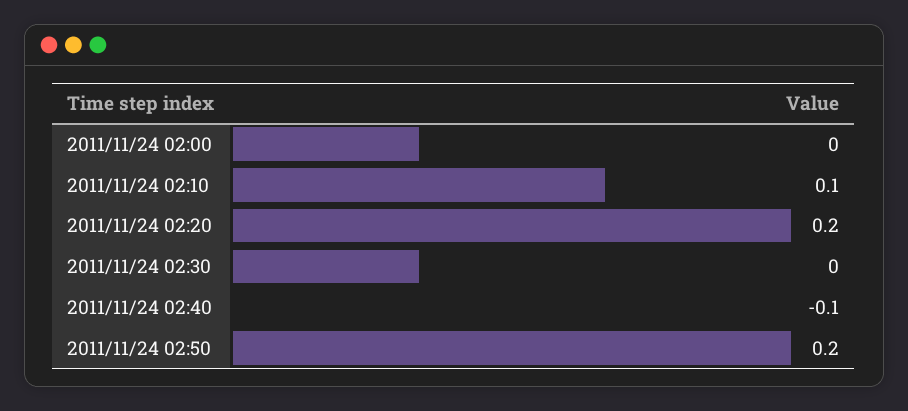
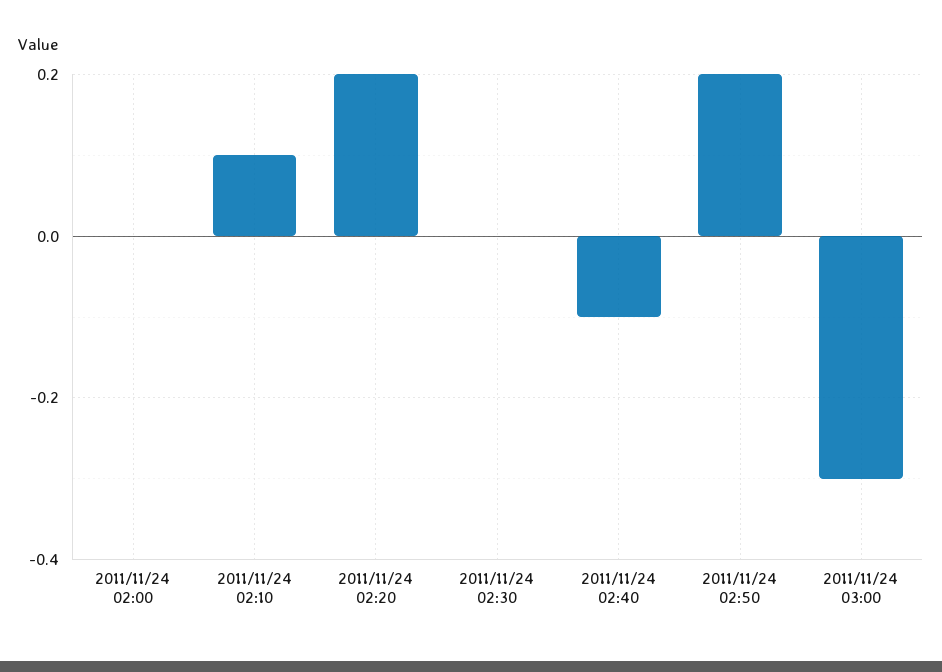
2011/11/24 03:00: none -> -0.3

